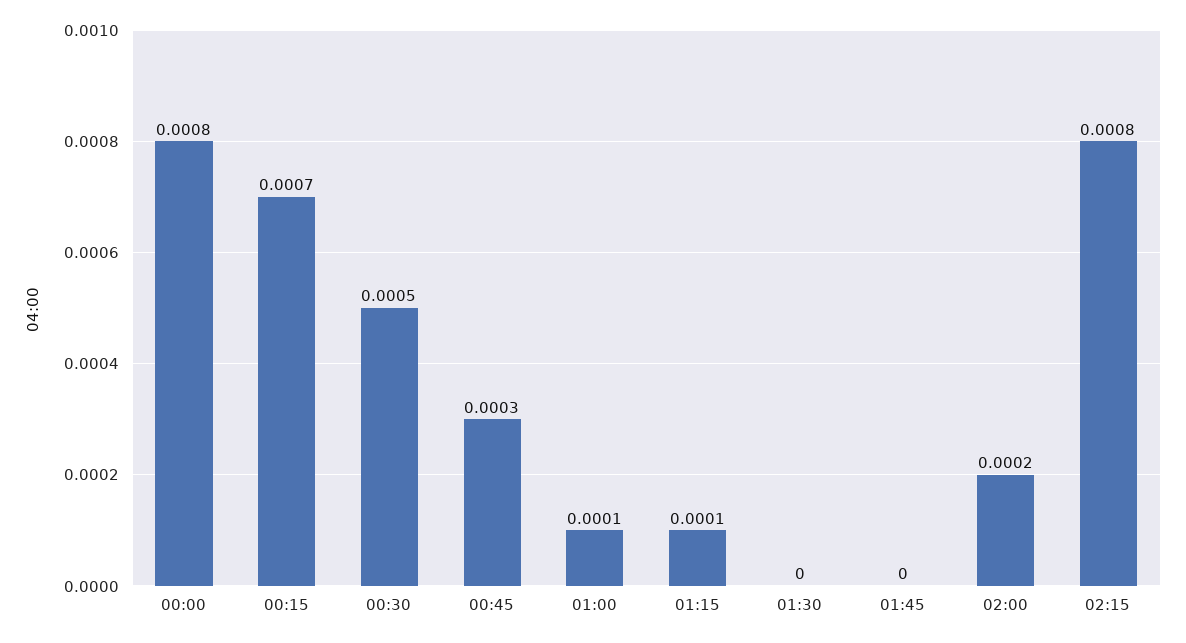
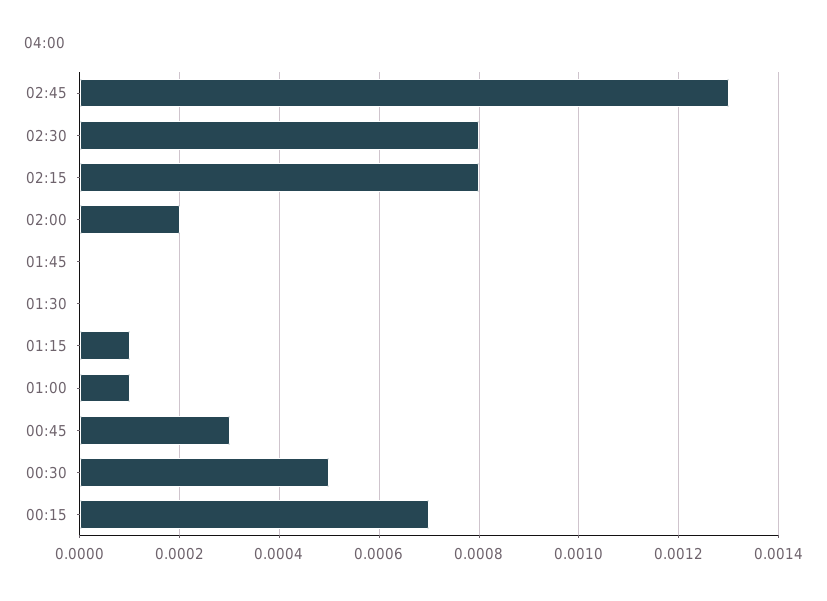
00:00: 0.0008 -> none
02:45: none -> 0.0013
02:30: none -> 0.0008

